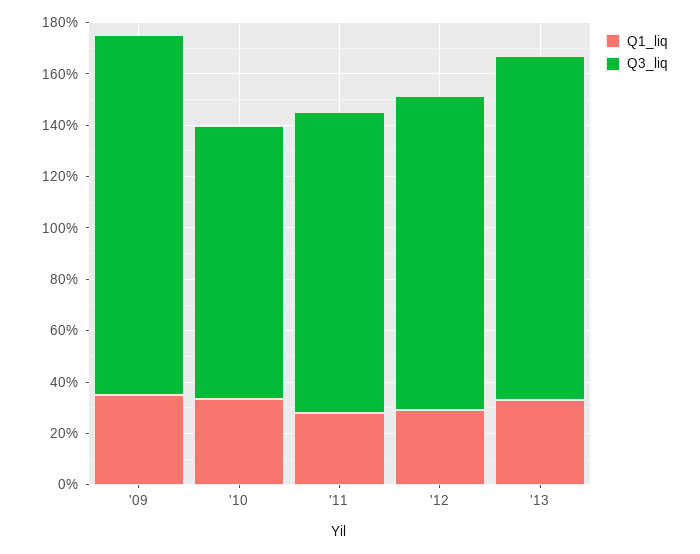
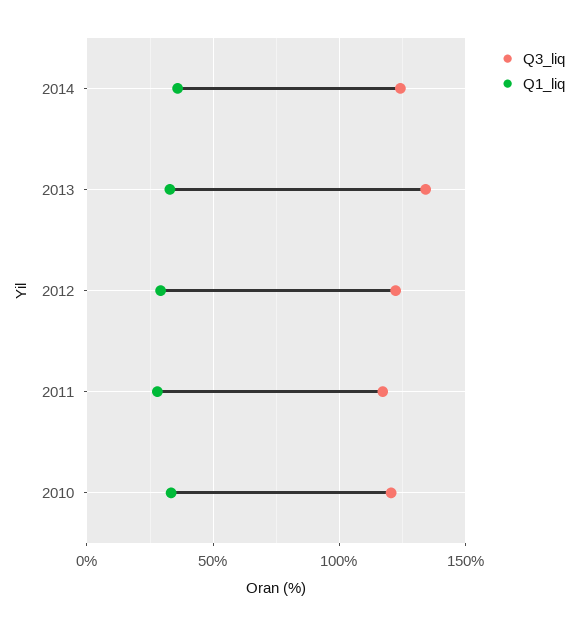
Q1_liq, '09: 35 -> none
Q3_liq, '09: 140 -> none
Q3_liq, '10: 105 -> 120
Q3_liq, 2014: none -> 125
Q1_liq, 2014: none -> 35

